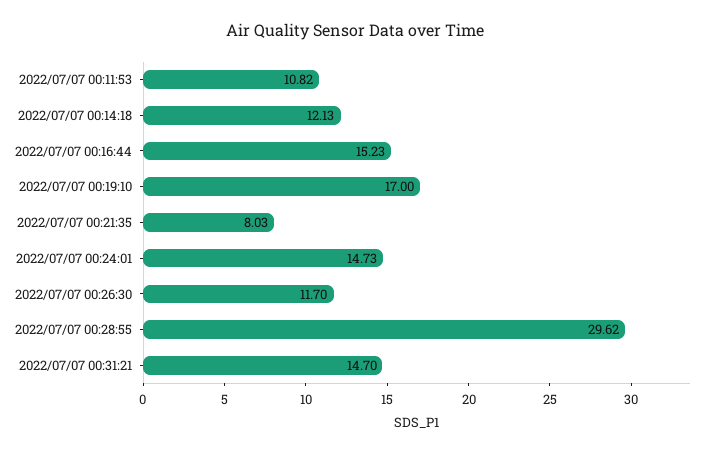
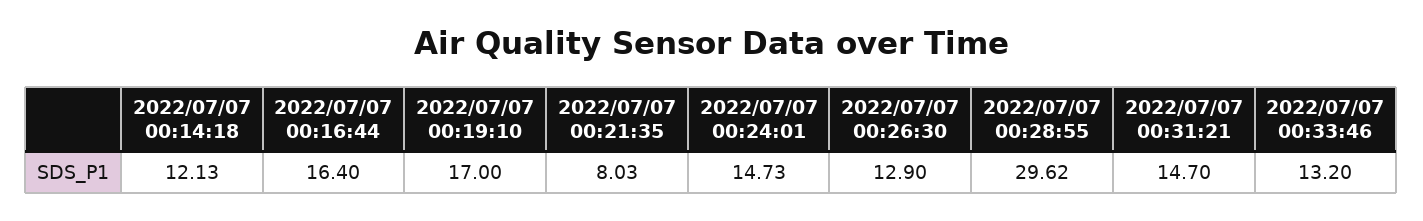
2022/07/07 00:11:53: 10.82 -> none
2022/07/07 00:16:44: 15.23 -> 16.4
2022/07/07 00:26:30: 11.7 -> 12.9
2022/07/07 00:33:46: none -> 13.2

